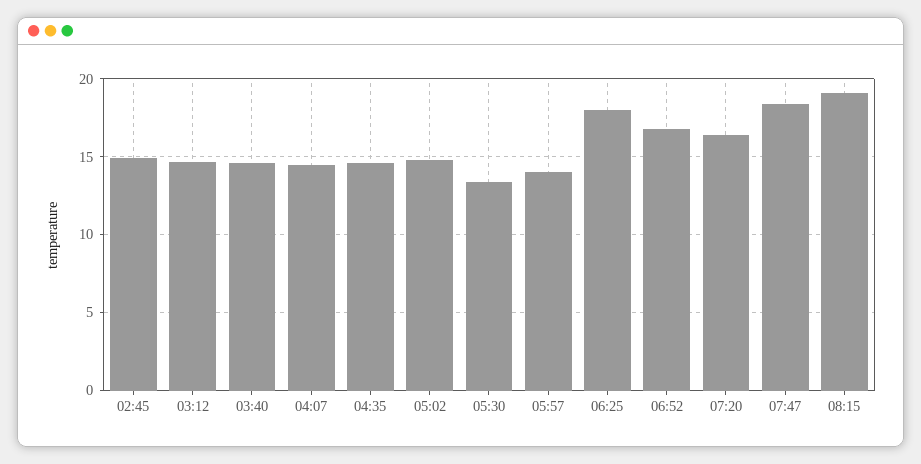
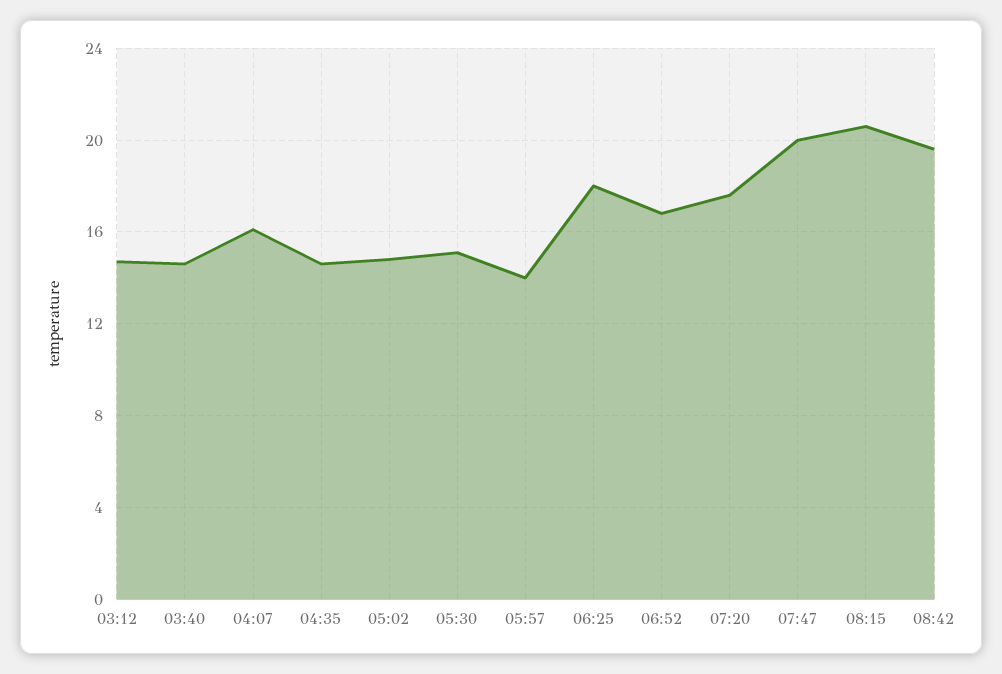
02:45: 15 -> none
04:07: 14.5 -> 16
05:30: 13.5 -> 15
07:20: 16.5 -> 17.5
07:47: 18.5 -> 20
08:15: 19 -> 20.5
08:42: none -> 19.5

